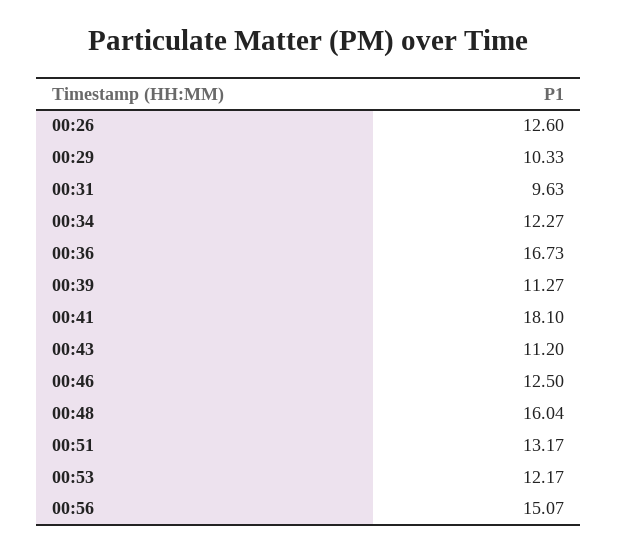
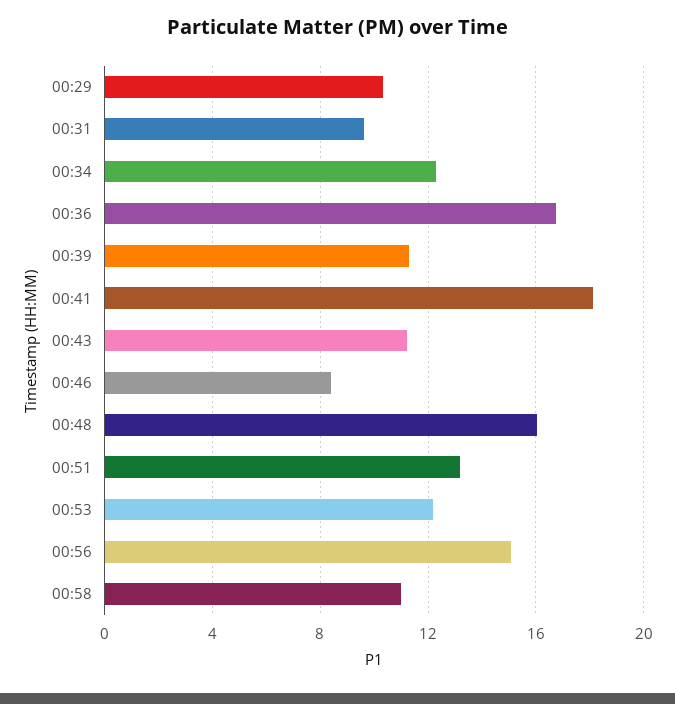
00:26: 12.6 -> none
00:46: 12.5 -> 8.5
00:58: none -> 11

